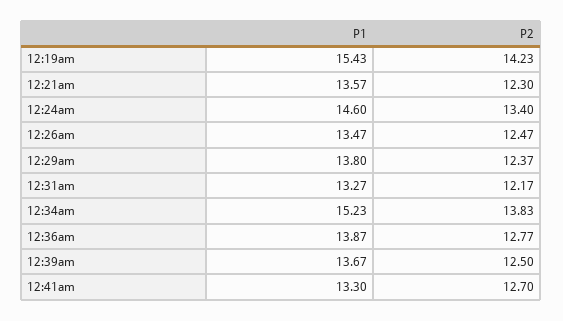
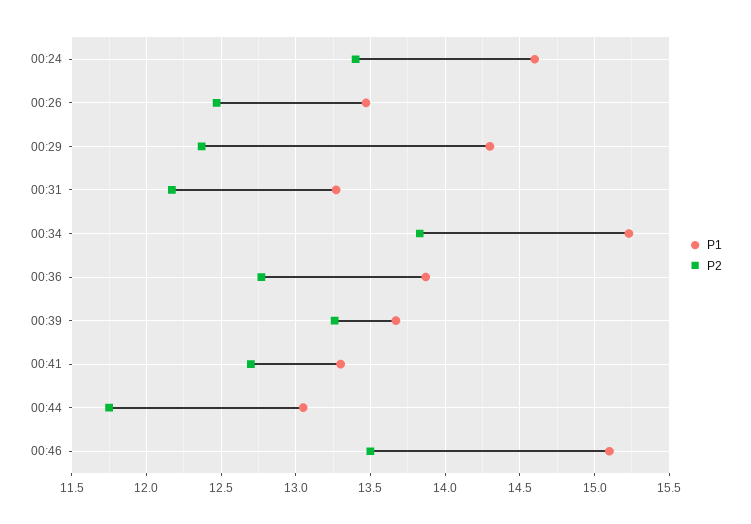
P1, 12:19am: 15.43 -> none
P2, 12:19am: 14.23 -> none
P1, 12:21am: 13.57 -> none
P2, 12:21am: 12.3 -> none
P1, 12:29am: 13.8 -> 14.3
P2, 12:39am: 12.5 -> 13.25
P1, 00:44: none -> 13.05
P2, 00:44: none -> 11.75
P1, 00:46: none -> 15.1
P2, 00:46: none -> 13.5

